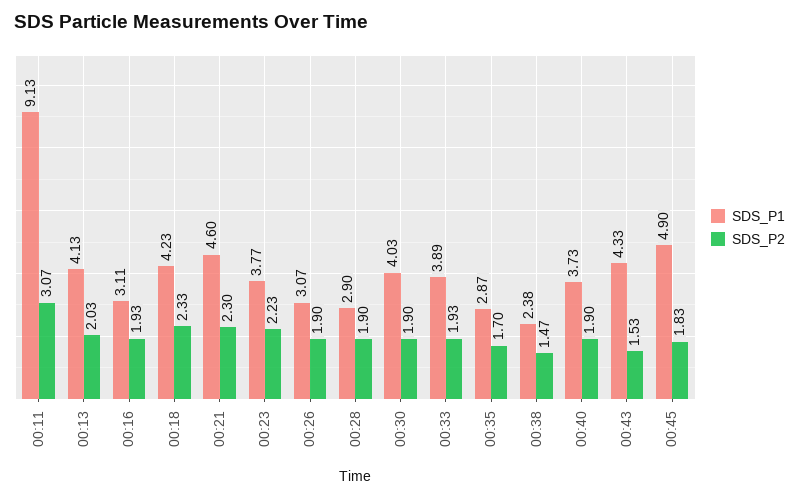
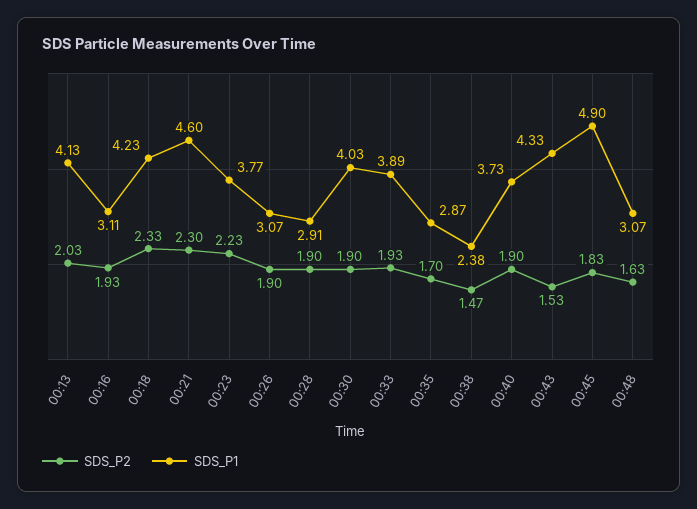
SDS_P1, 00:11: 9.13 -> none
SDS_P2, 00:11: 3.07 -> none
SDS_P1, 00:28: 2.9 -> 2.91
SDS_P2, 00:48: none -> 1.63
SDS_P1, 00:48: none -> 3.07

